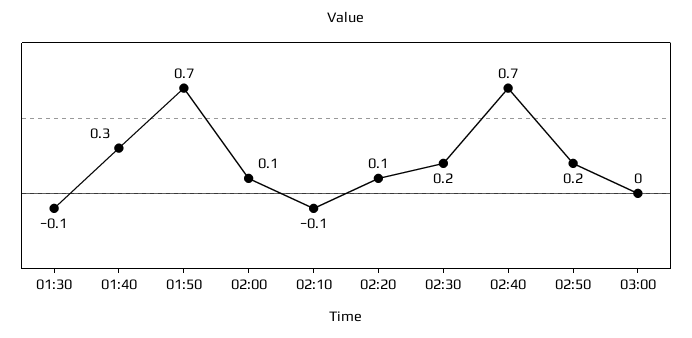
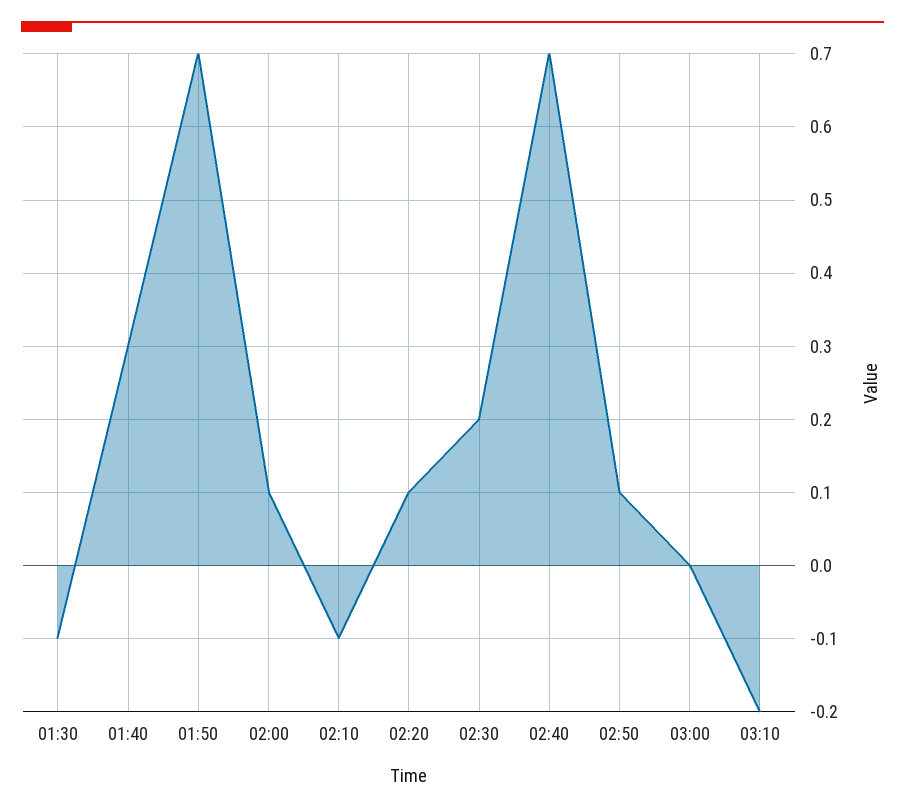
02:50: 0.2 -> 0.1
03:10: none -> -0.2

